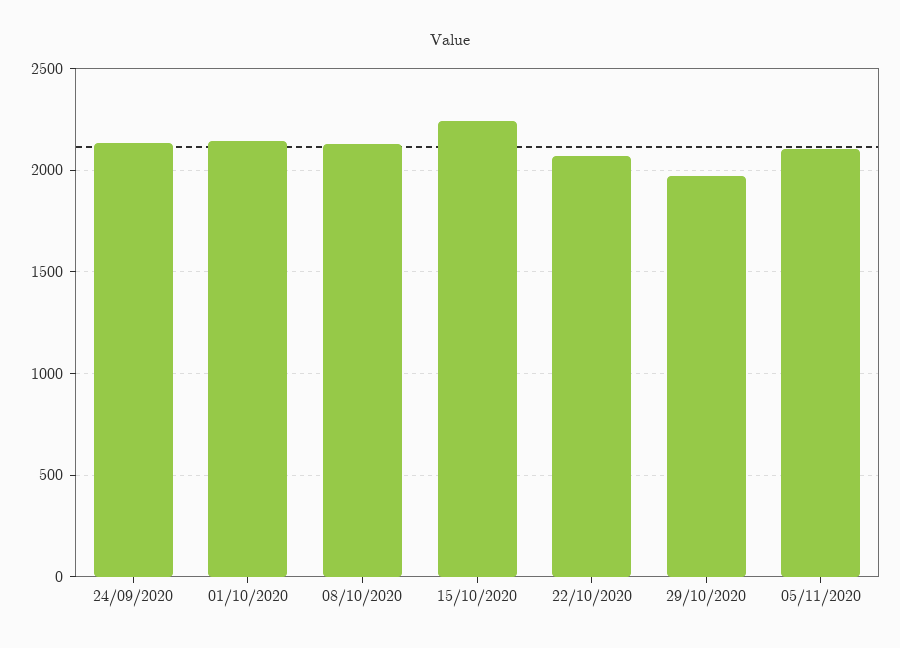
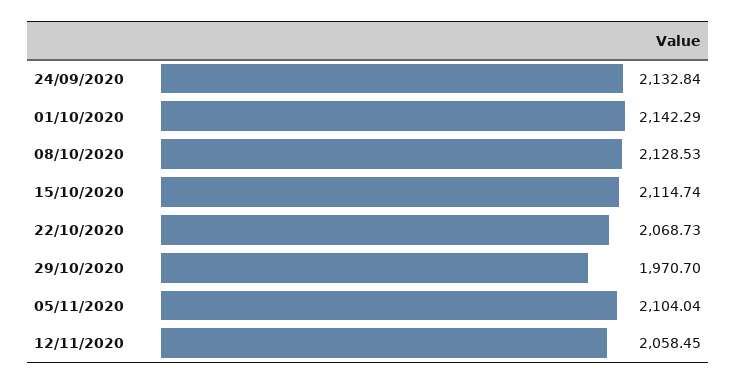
15/10/2020: 2250 -> 2114.74
12/11/2020: none -> 2058.45

